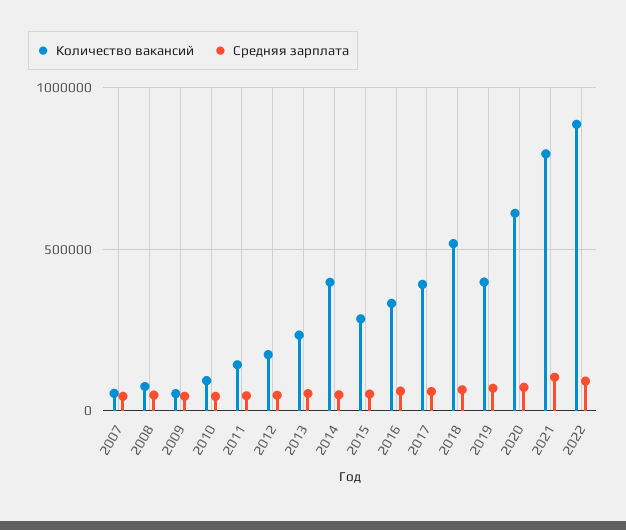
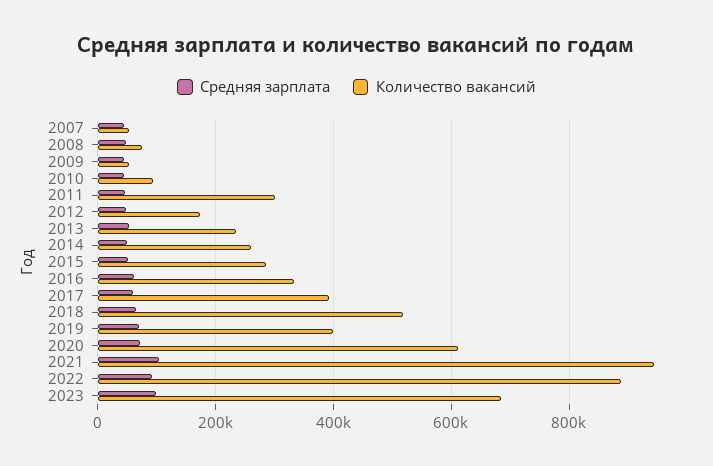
Количество вакансий, 2011: 150000 -> 300000
Количество вакансий, 2014: 400000 -> 260000
Количество вакансий, 2021: 800000 -> 940000
Средняя зарплата, 2023: none -> 100000
Количество вакансий, 2023: none -> 680000

